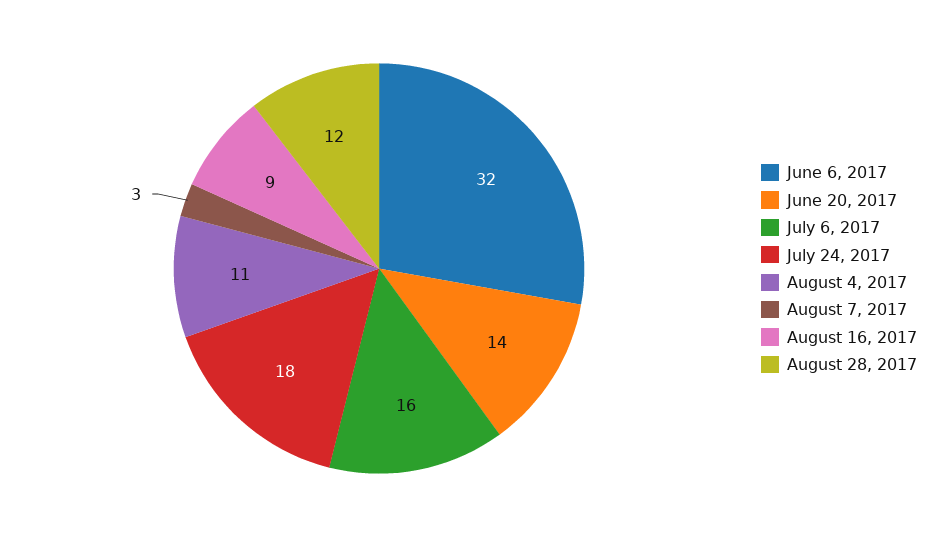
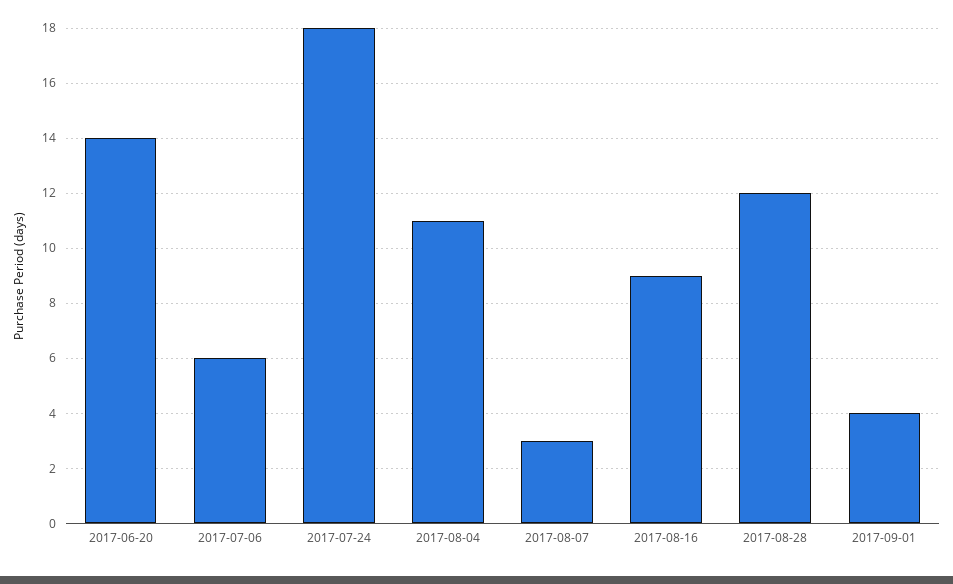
June 6, 2017: 32 -> none
July 6, 2017: 16 -> 6
2017-09-01: none -> 4

